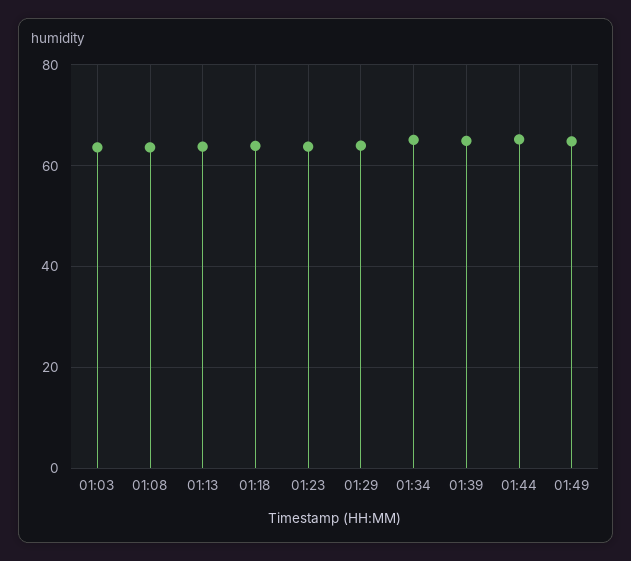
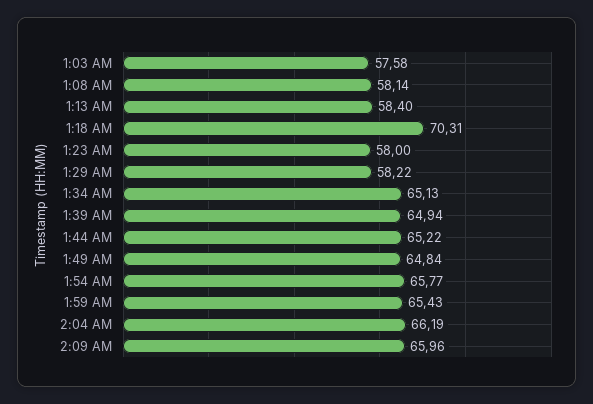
01:03: 64 -> 57.58
01:08: 64 -> 58.14
01:13: 64 -> 58.4
01:18: 64 -> 70.31
01:23: 64 -> 58
01:29: 64 -> 58.22
1:54 AM: none -> 65.77
1:59 AM: none -> 65.43
2:04 AM: none -> 66.19
2:09 AM: none -> 65.96

